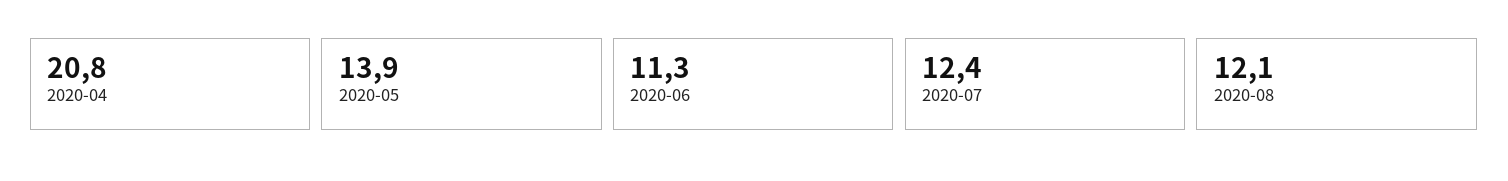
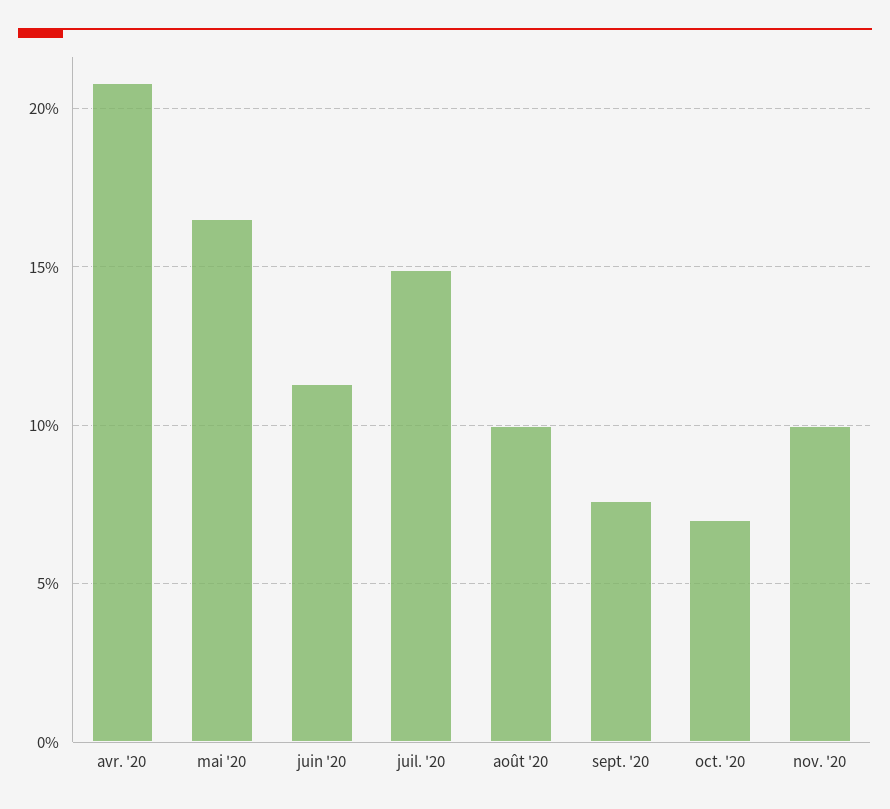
2020-05: 13.9 -> 16.5
2020-07: 12.4 -> 15
2020-08: 12.1 -> 10
sept. '20: none -> 7.5
oct. '20: none -> 7
nov. '20: none -> 10

